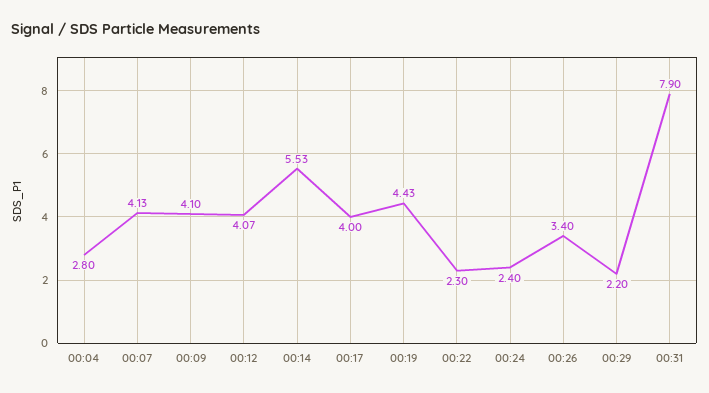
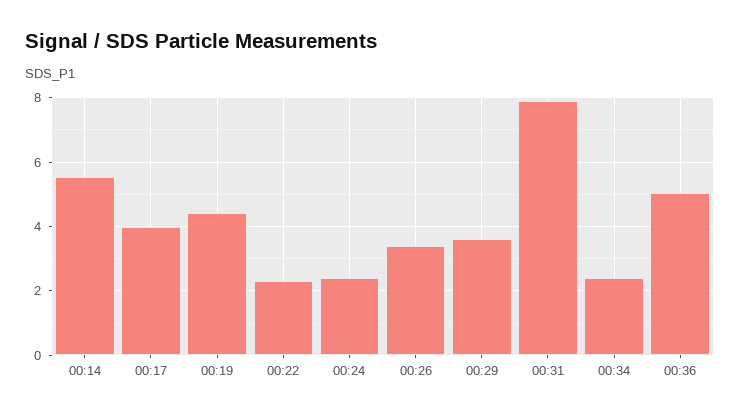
00:04: 2.8 -> none
00:07: 4.13 -> none
00:09: 4.1 -> none
00:12: 4.07 -> none
00:29: 2.2 -> 3.6
00:34: none -> 2.4
00:36: none -> 5

